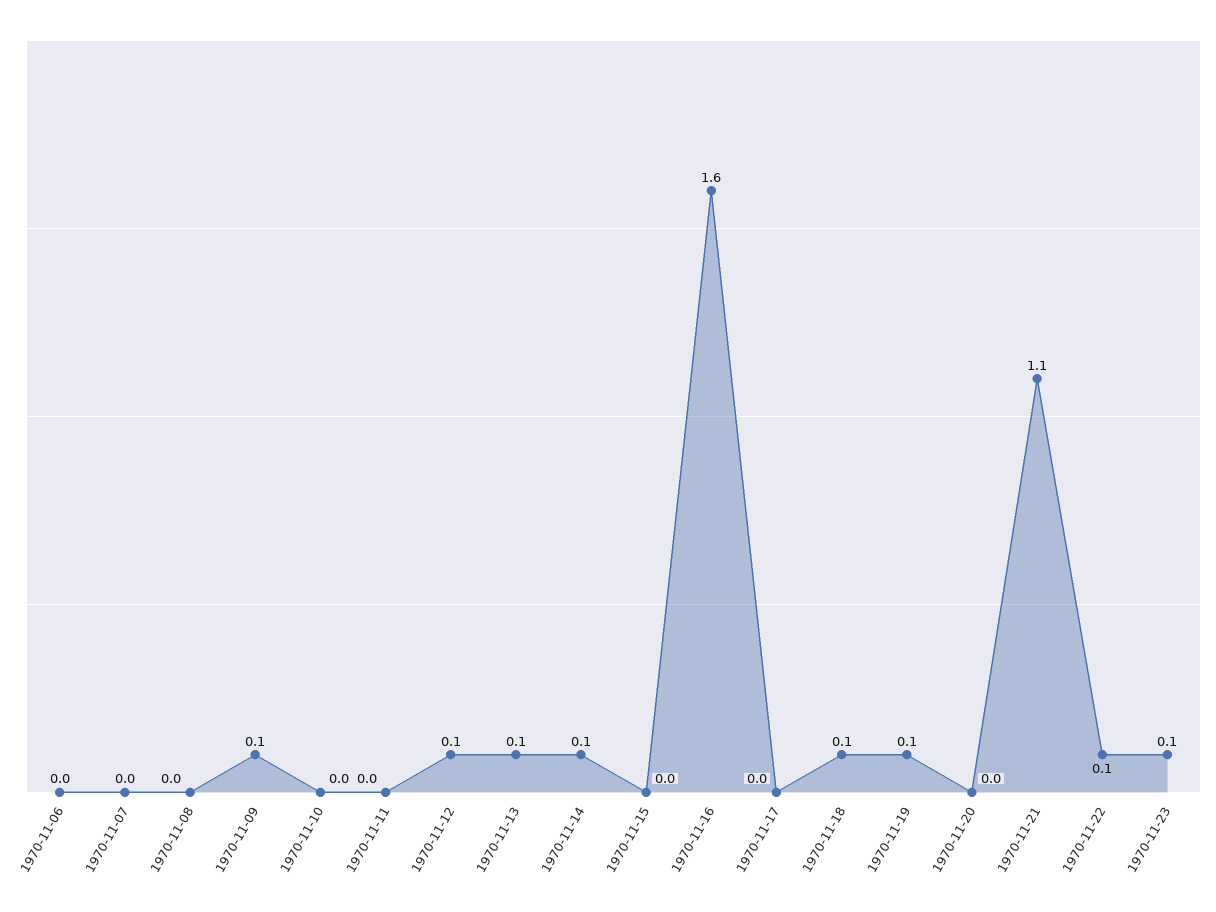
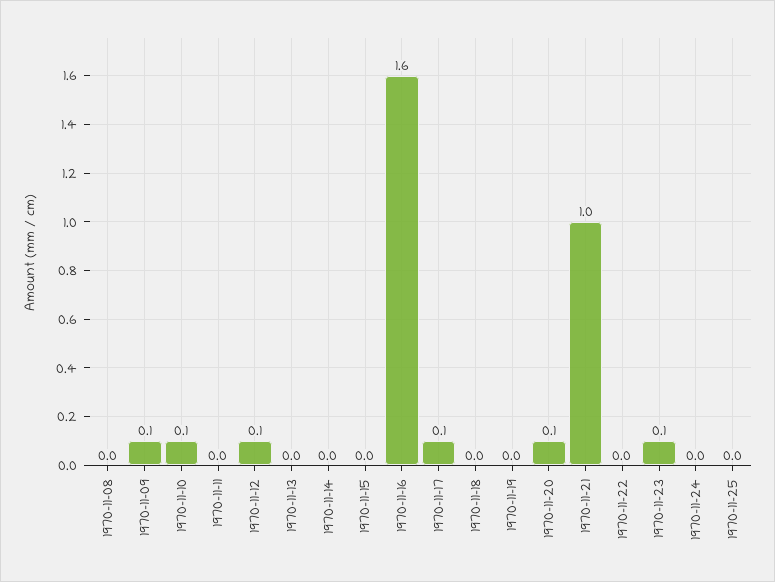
1970-11-06: 0 -> none
1970-11-07: 0 -> none
1970-11-10: 0 -> 0.1
1970-11-13: 0.1 -> 0
1970-11-14: 0.1 -> 0
1970-11-17: 0 -> 0.1
1970-11-18: 0.1 -> 0
1970-11-19: 0.1 -> 0
1970-11-20: 0 -> 0.1
1970-11-21: 1.1 -> 1
1970-11-22: 0.1 -> 0
1970-11-24: none -> 0
1970-11-25: none -> 0

